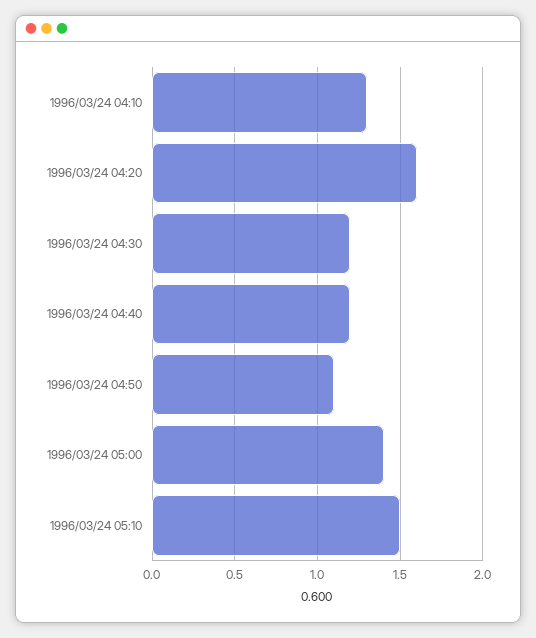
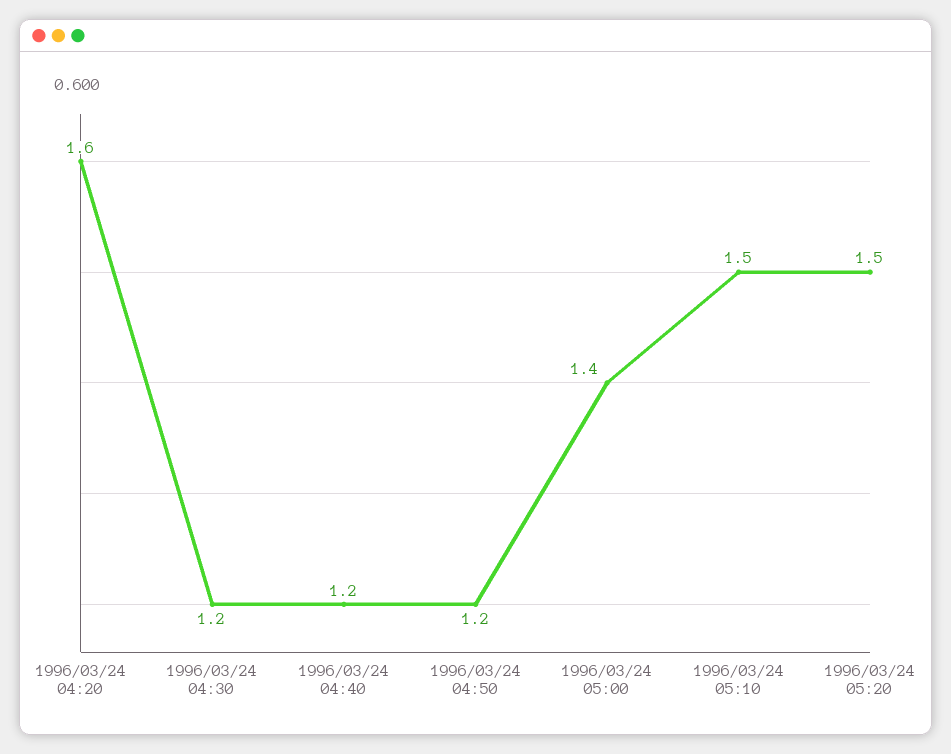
1996/03/24 04:10: 1.3 -> none
1996/03/24 04:50: 1.1 -> 1.2
1996/03/24 05:20: none -> 1.5

